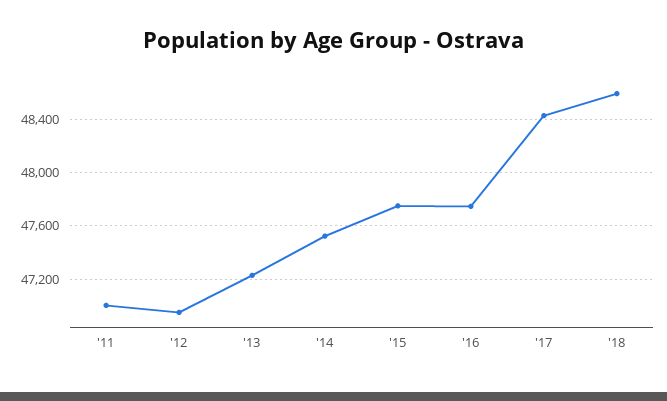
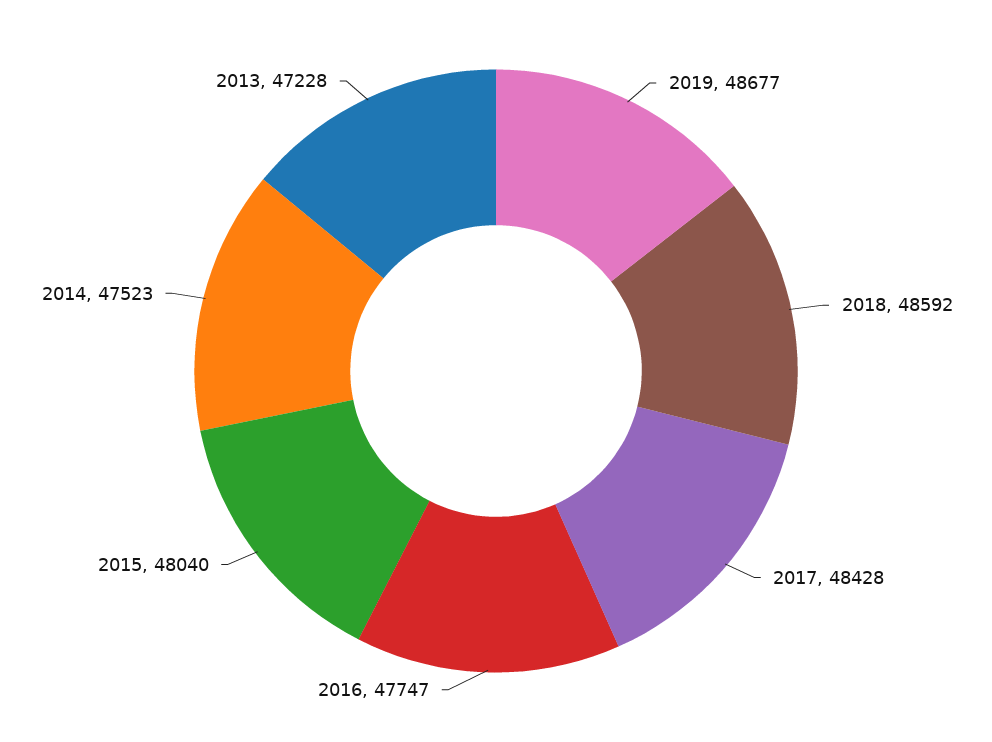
'11: 47000 -> none
'12: 46950 -> none
'15: 47750 -> 48040
2019: none -> 48677

